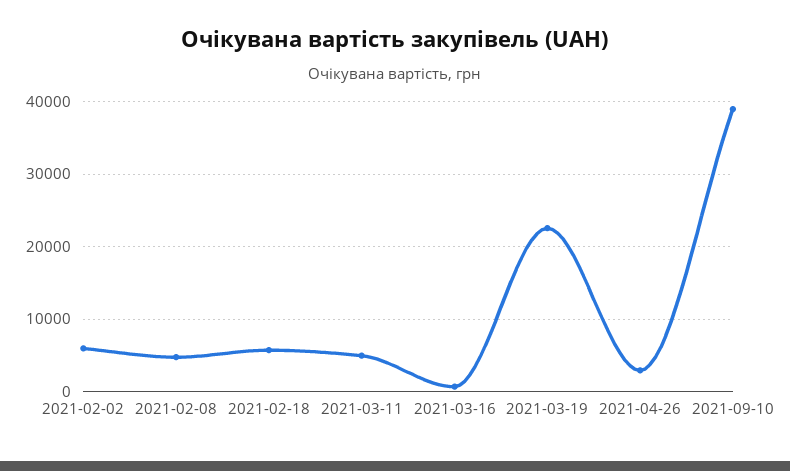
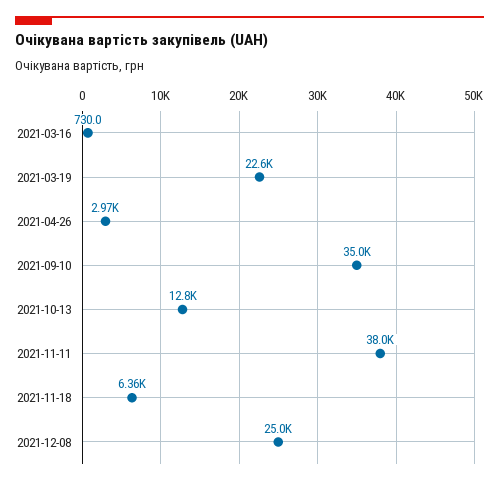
2021-02-02: 6000 -> none
2021-02-08: 5000 -> none
2021-02-18: 6000 -> none
2021-03-11: 5000 -> none
2021-09-10: 39000 -> 35000
2021-10-13: none -> 12800
2021-11-11: none -> 38000
2021-11-18: none -> 6360
2021-12-08: none -> 25000

